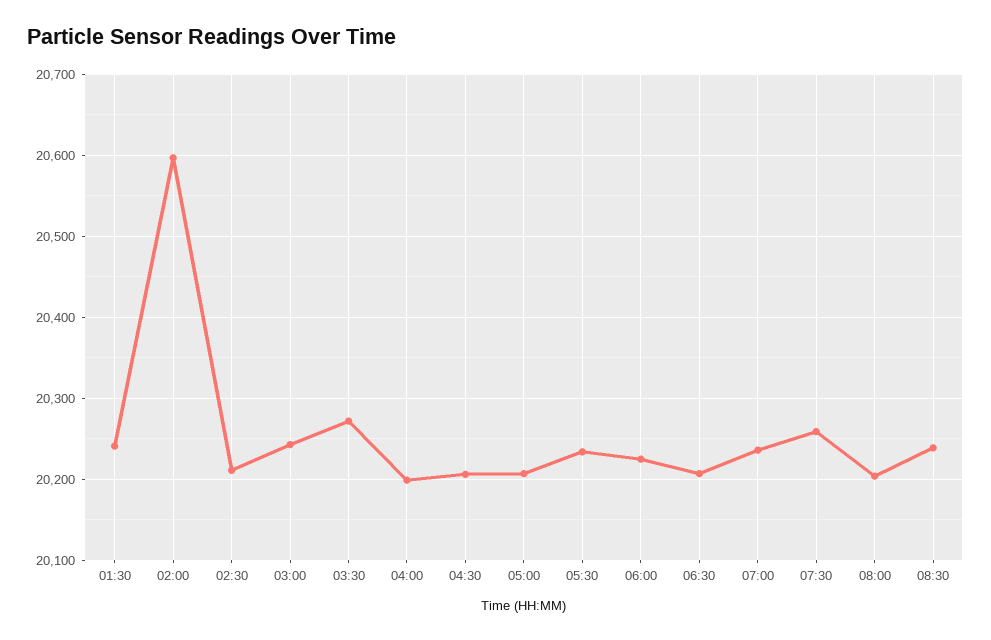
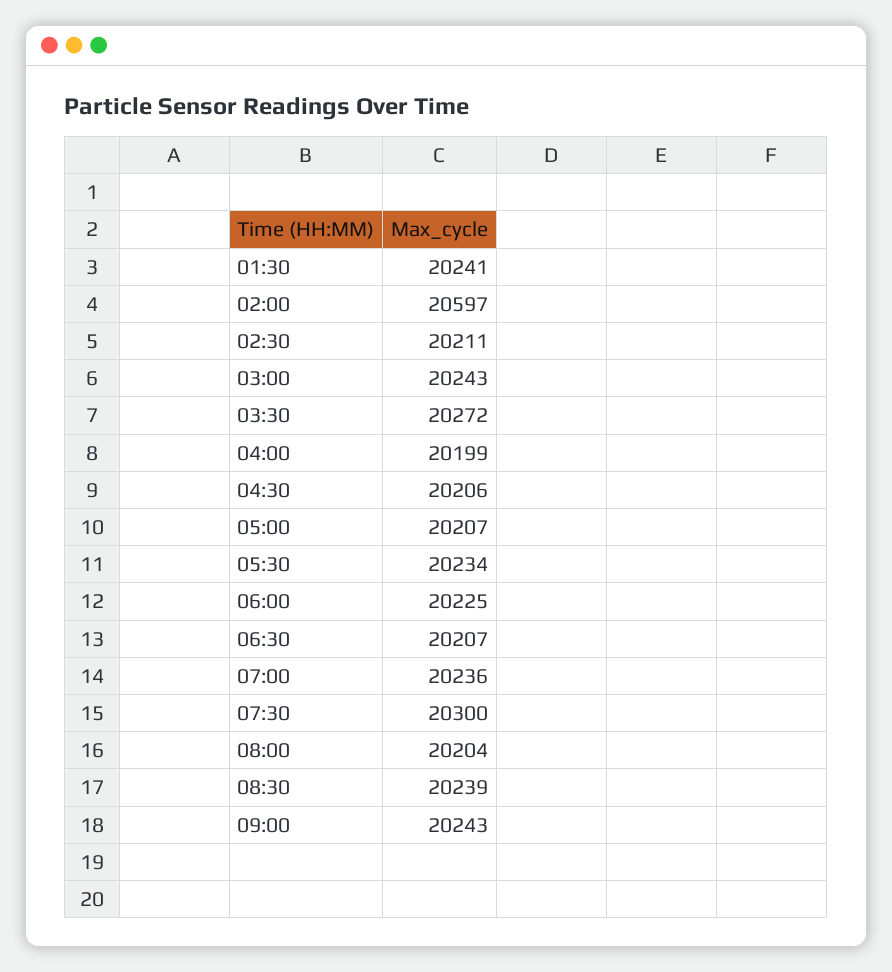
07:30: 20260 -> 20300
09:00: none -> 20243

